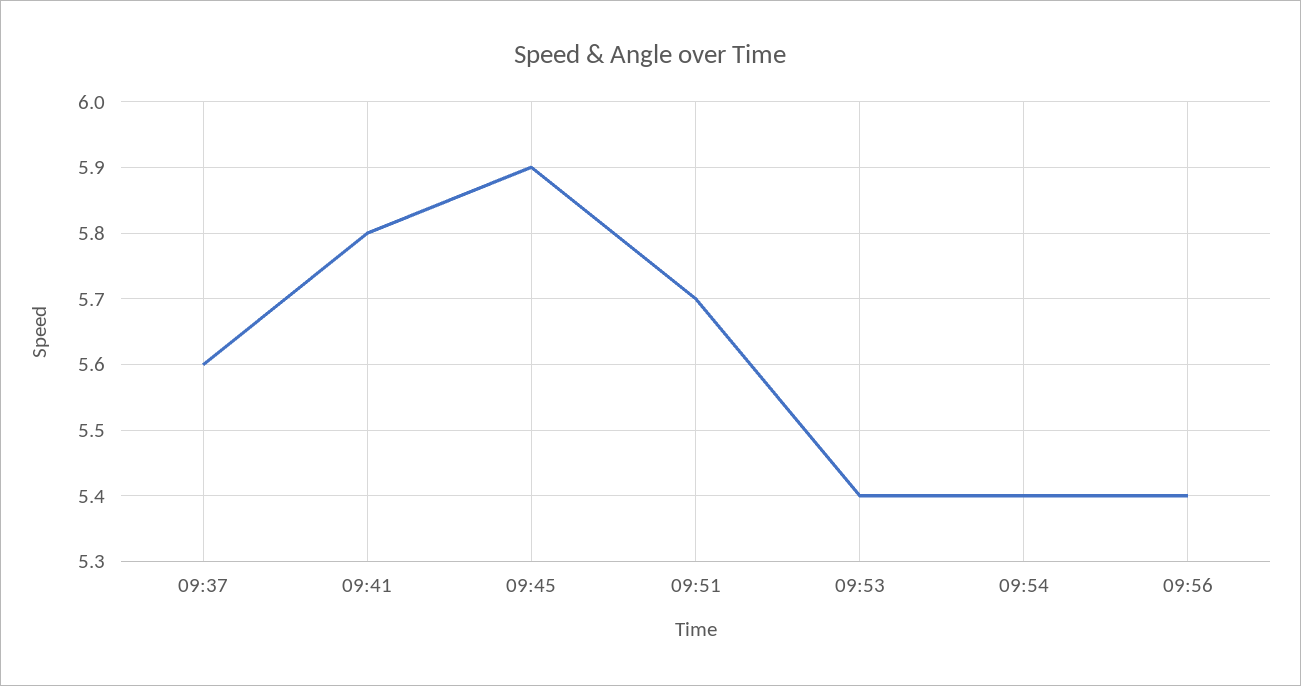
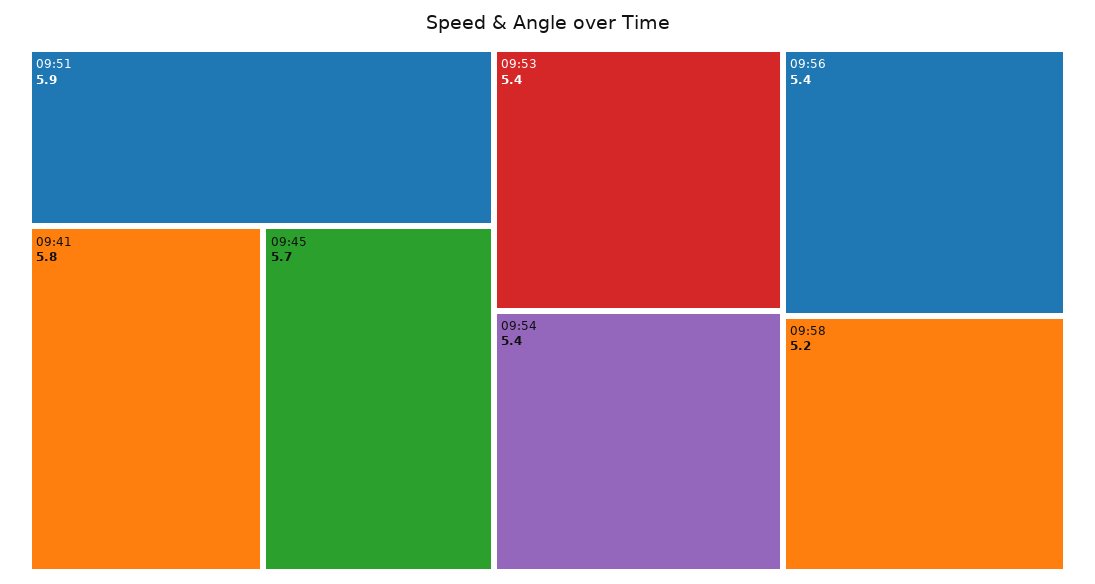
09:37: 5.6 -> none
09:45: 5.9 -> 5.7
09:51: 5.7 -> 5.9
09:58: none -> 5.2

